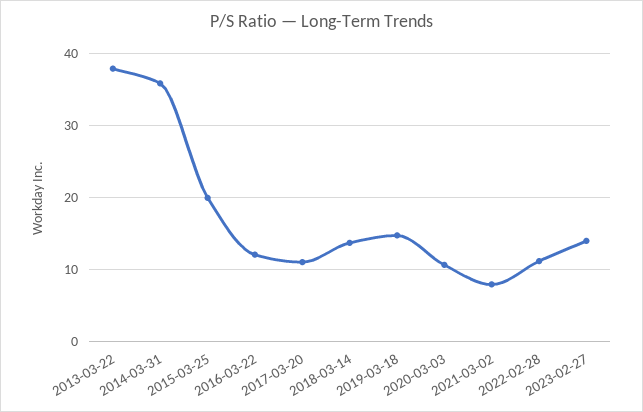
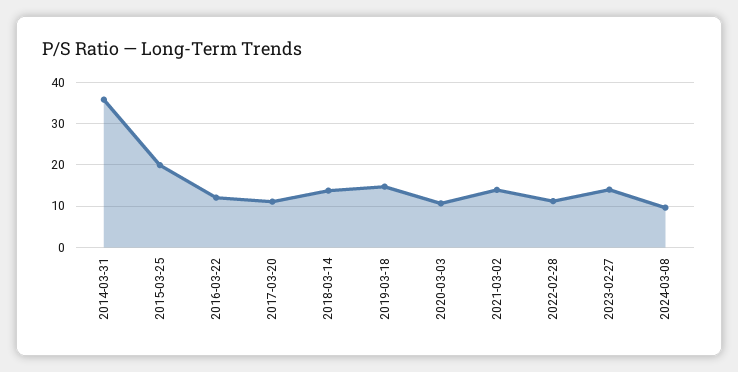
2013-03-22: 38 -> none
2021-03-02: 8 -> 14
2024-03-08: none -> 10

